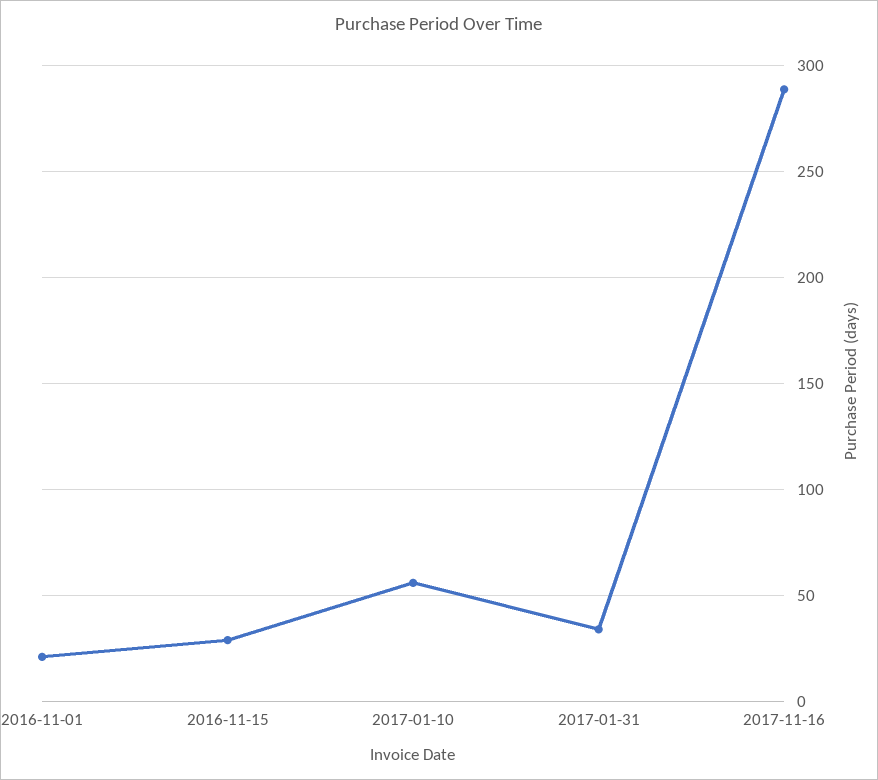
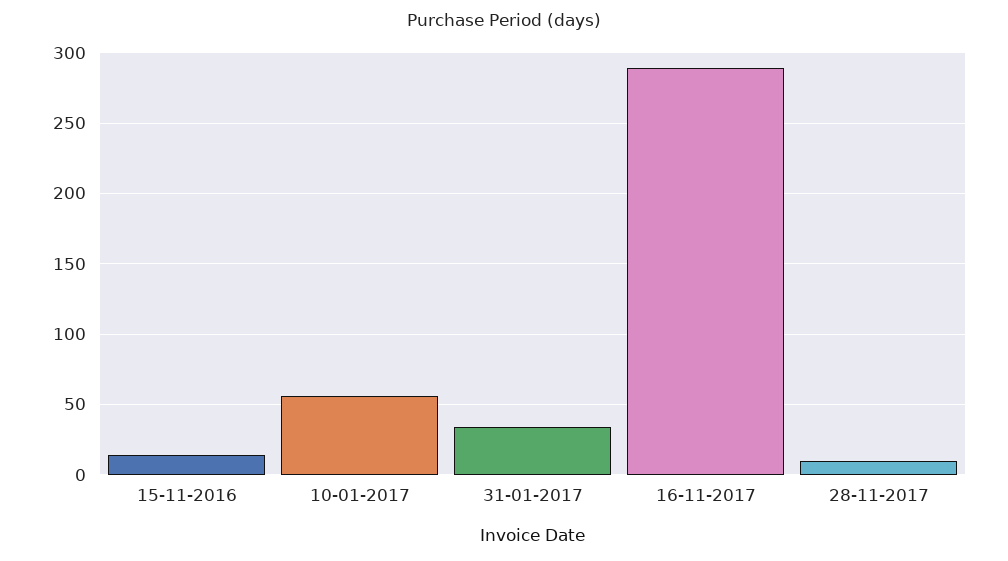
2016-11-01: 20 -> none
2016-11-15: 30 -> 15
28-11-2017: none -> 10

